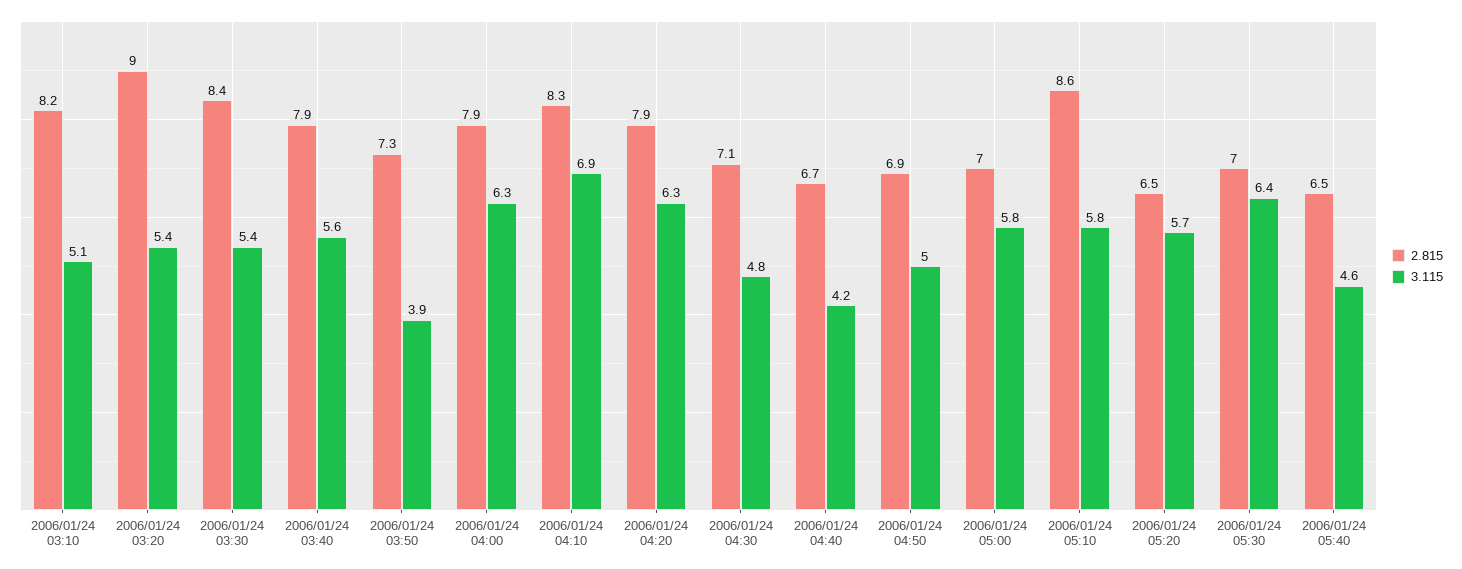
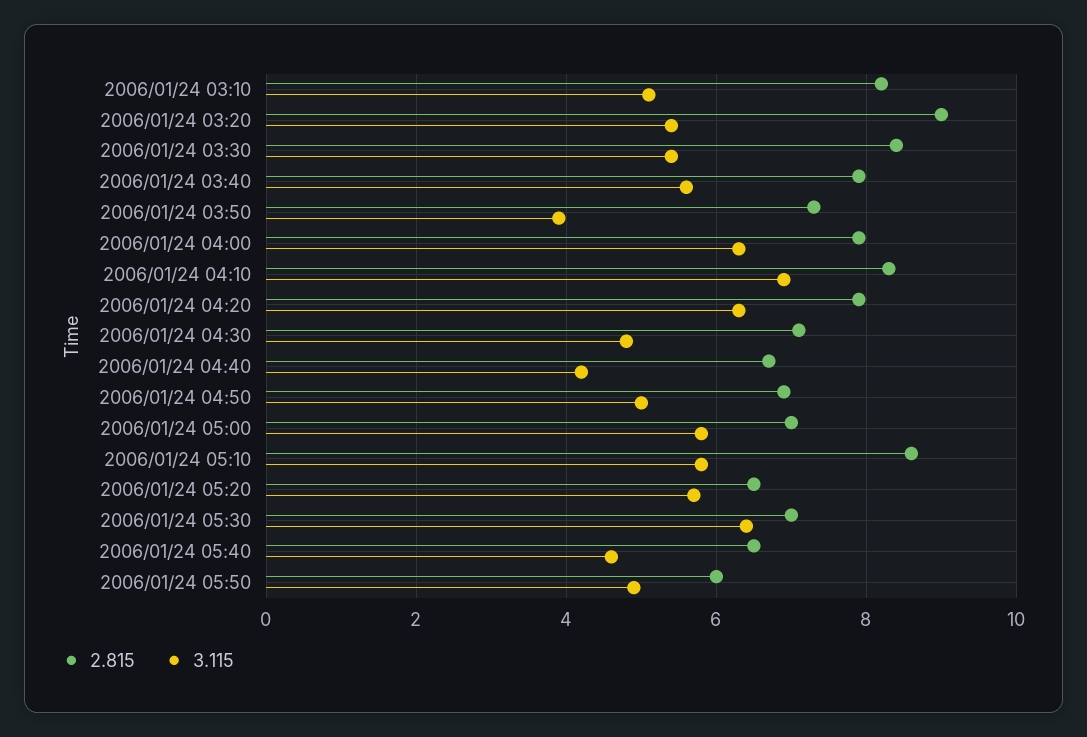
2.815, 2006/01/24 05:50: none -> 6
3.115, 2006/01/24 05:50: none -> 5

